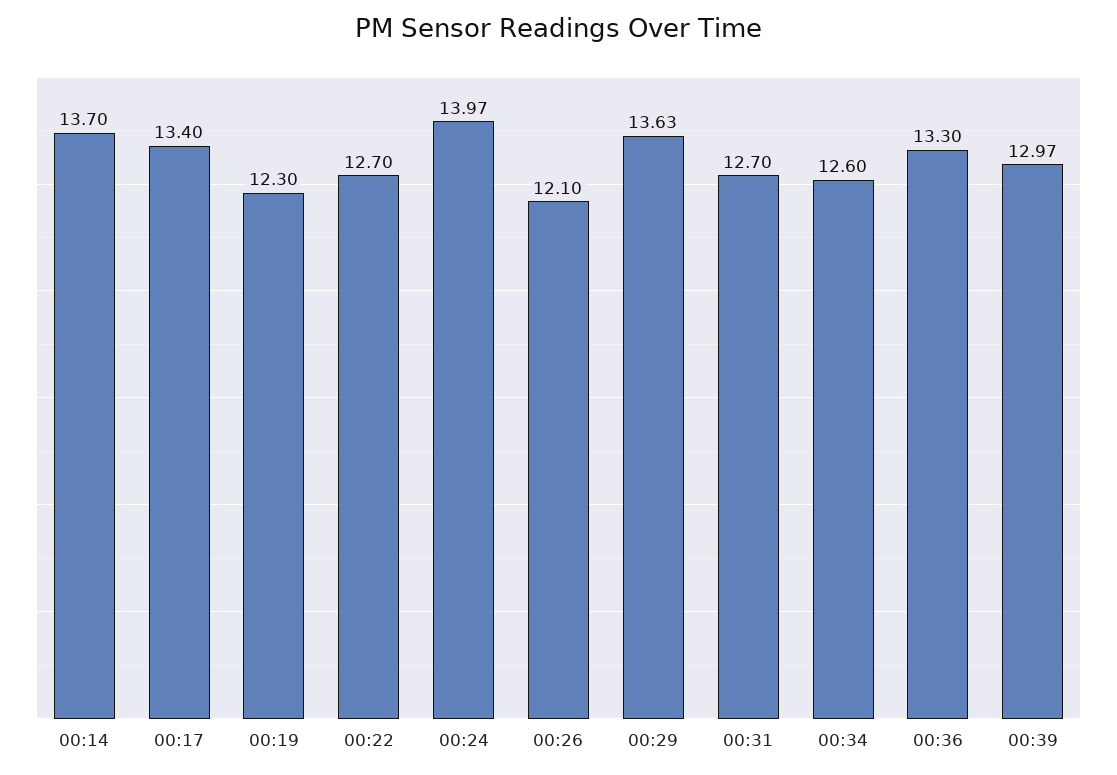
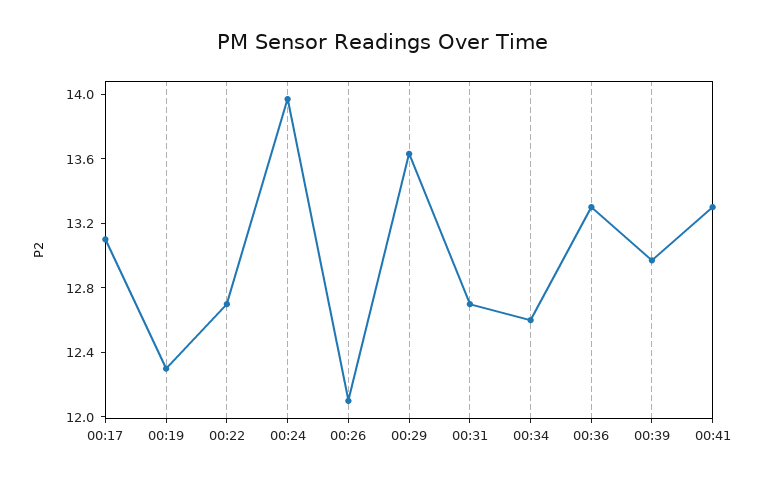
00:14: 13.7 -> none
00:17: 13.4 -> 13.1
00:41: none -> 13.3

